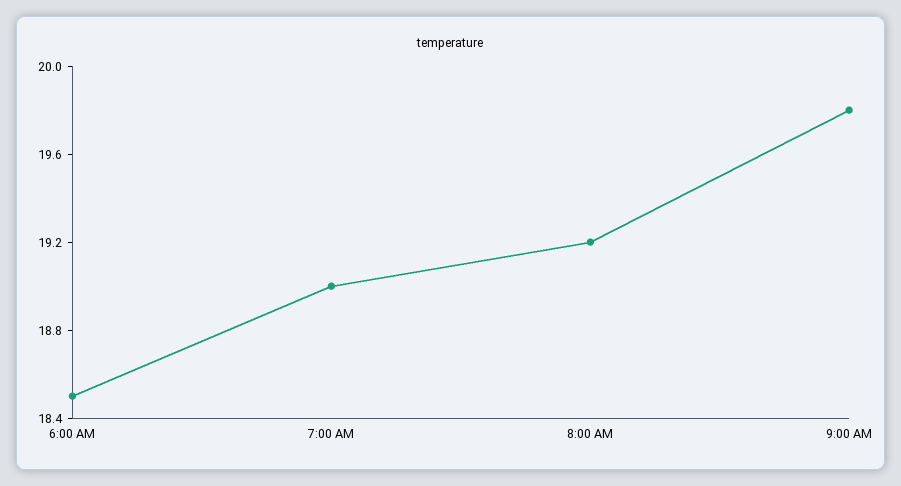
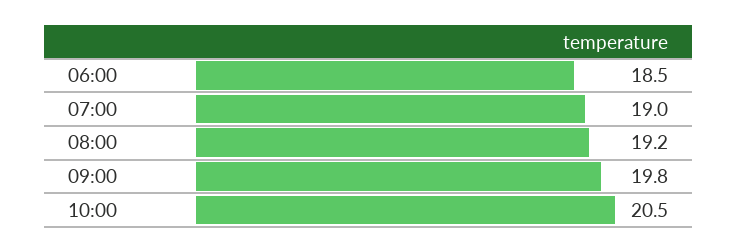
10:00: none -> 20.5

